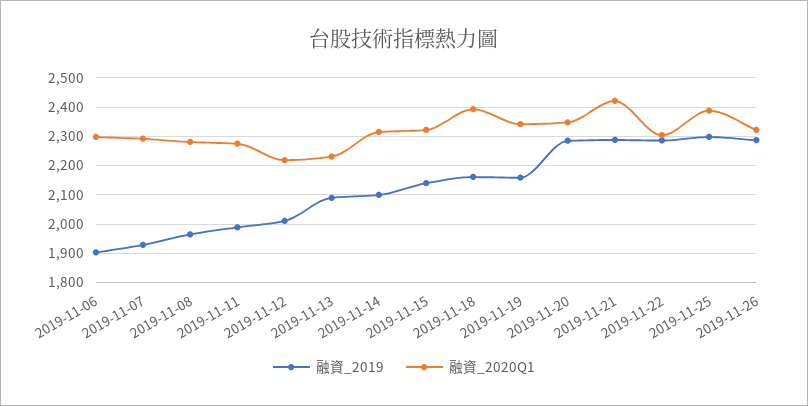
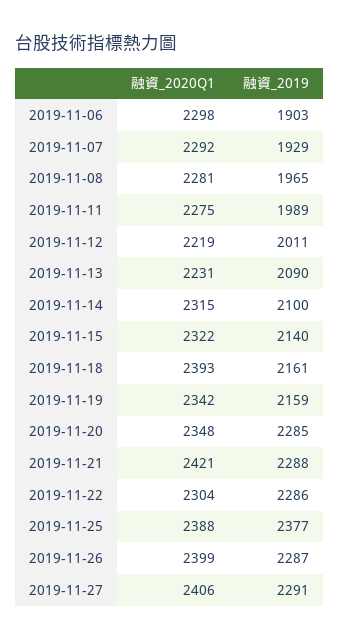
融資_2019, 2019-11-25: 2300 -> 2377
融資_2020Q1, 2019-11-26: 2325 -> 2399
融資_2020Q1, 2019-11-27: none -> 2406
融資_2019, 2019-11-27: none -> 2291

